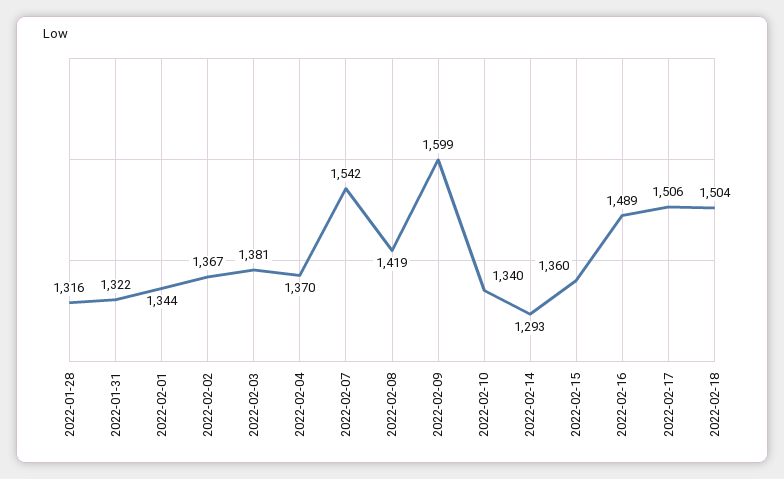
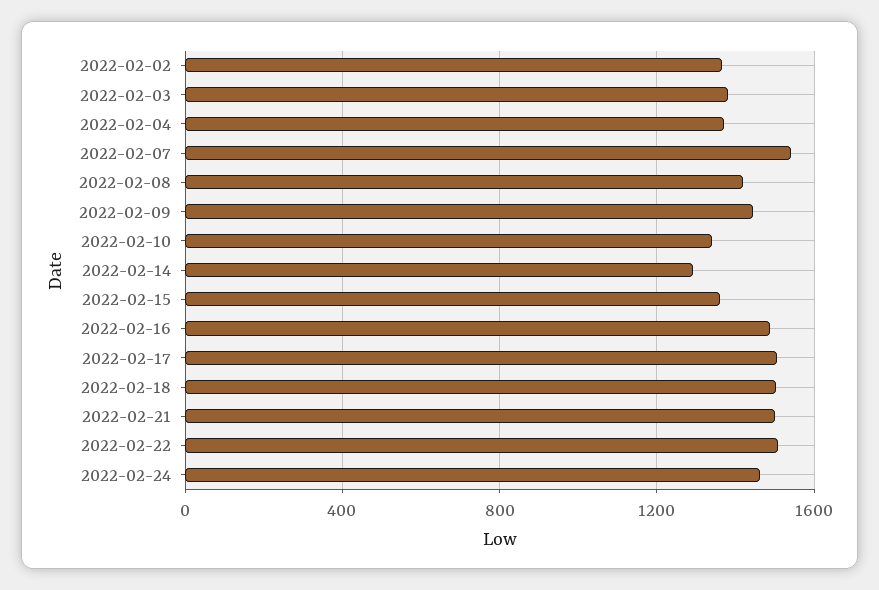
2022-01-28: 1316 -> none
2022-01-31: 1322 -> none
2022-02-01: 1344 -> none
2022-02-09: 1599 -> 1450
2022-02-21: none -> 1500
2022-02-22: none -> 1500
2022-02-24: none -> 1450

